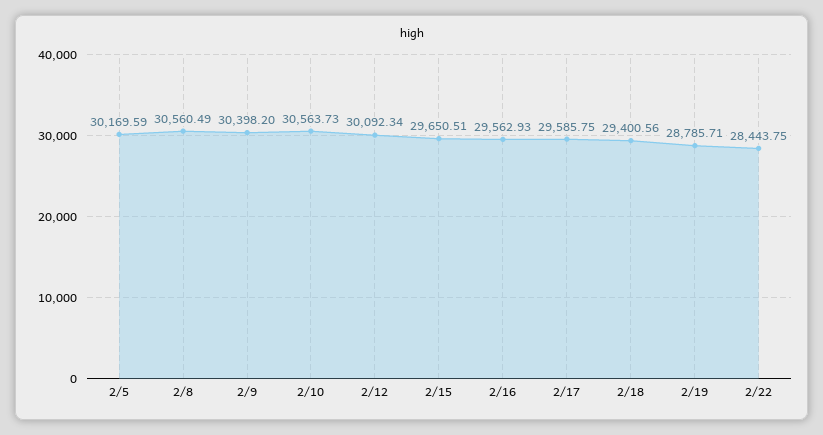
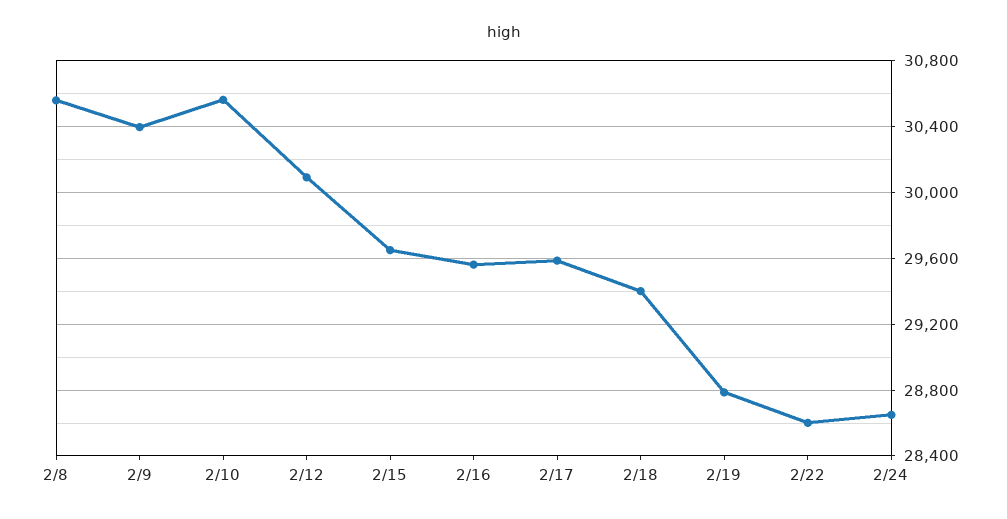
2/5: 30169.59 -> none
2/22: 28443.75 -> 28600
2/24: none -> 28650

